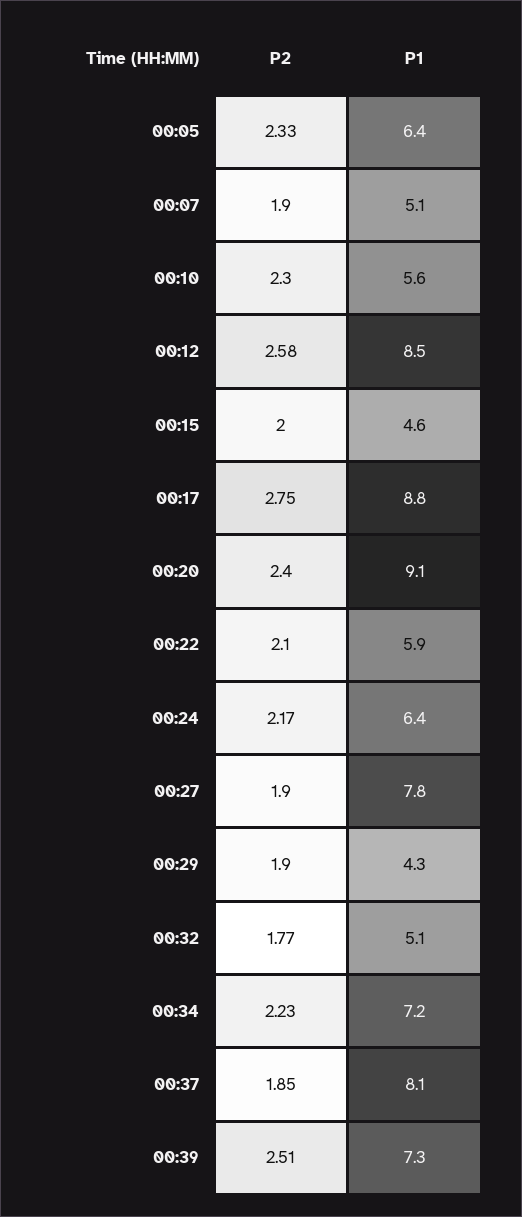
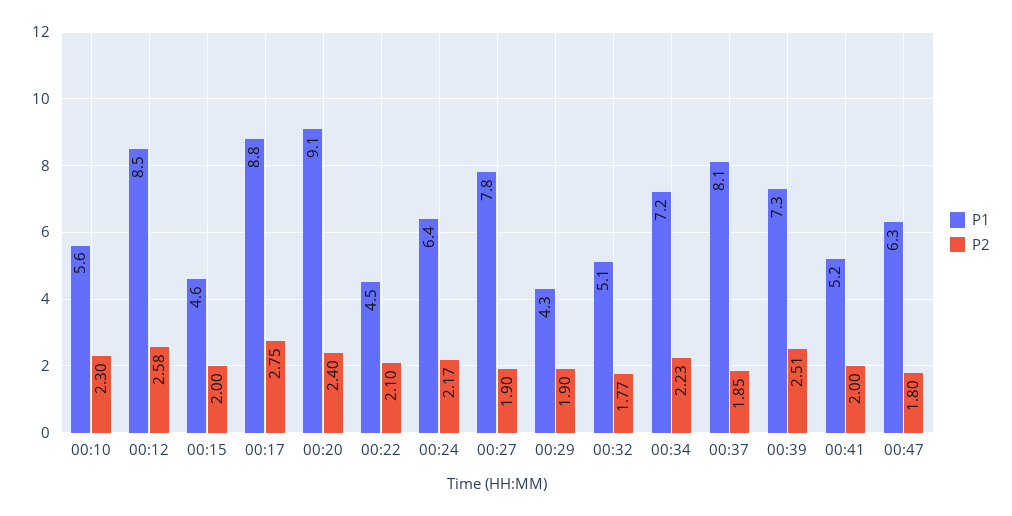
P2, 00:05: 2.33 -> none
P1, 00:05: 6.4 -> none
P2, 00:07: 1.9 -> none
P1, 00:07: 5.1 -> none
P1, 00:22: 5.9 -> 4.5
P1, 00:41: none -> 5.2
P2, 00:41: none -> 2
P1, 00:47: none -> 6.3
P2, 00:47: none -> 1.8

